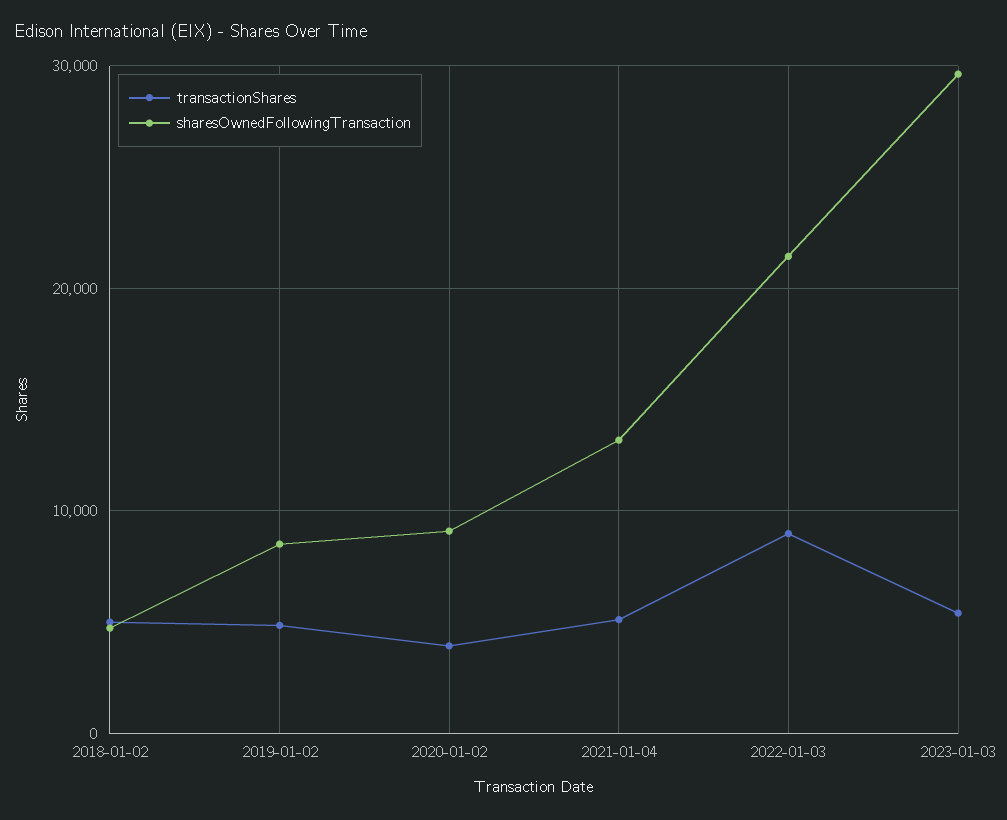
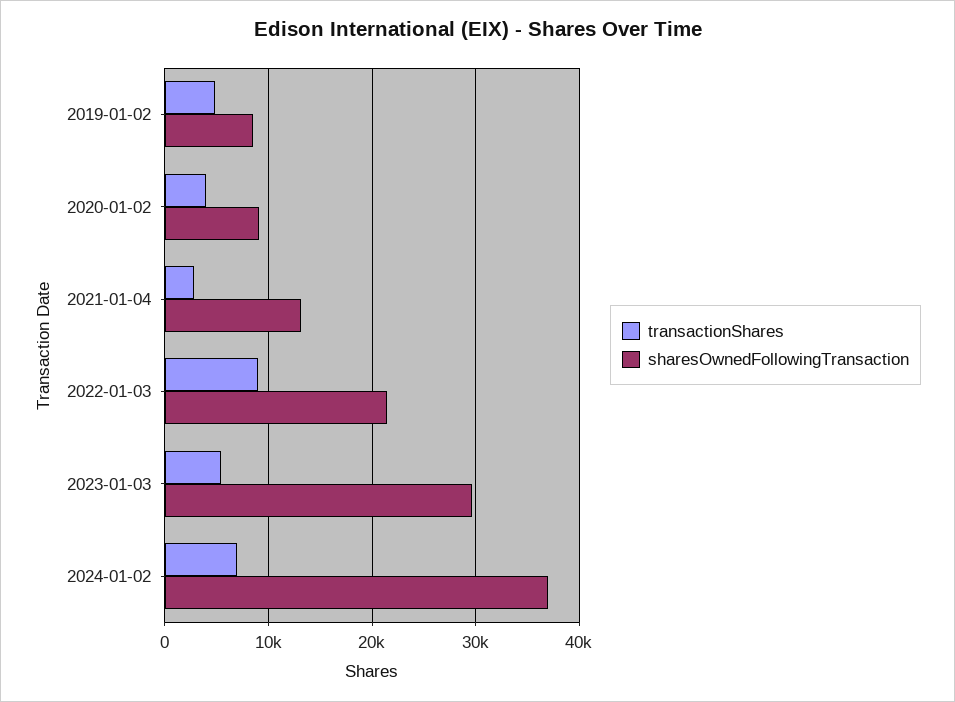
transactionShares, 2018-01-02: 5000 -> none
sharesOwnedFollowingTransaction, 2018-01-02: 5000 -> none
transactionShares, 2021-01-04: 5000 -> 3000
transactionShares, 2024-01-02: none -> 7000
sharesOwnedFollowingTransaction, 2024-01-02: none -> 37000

